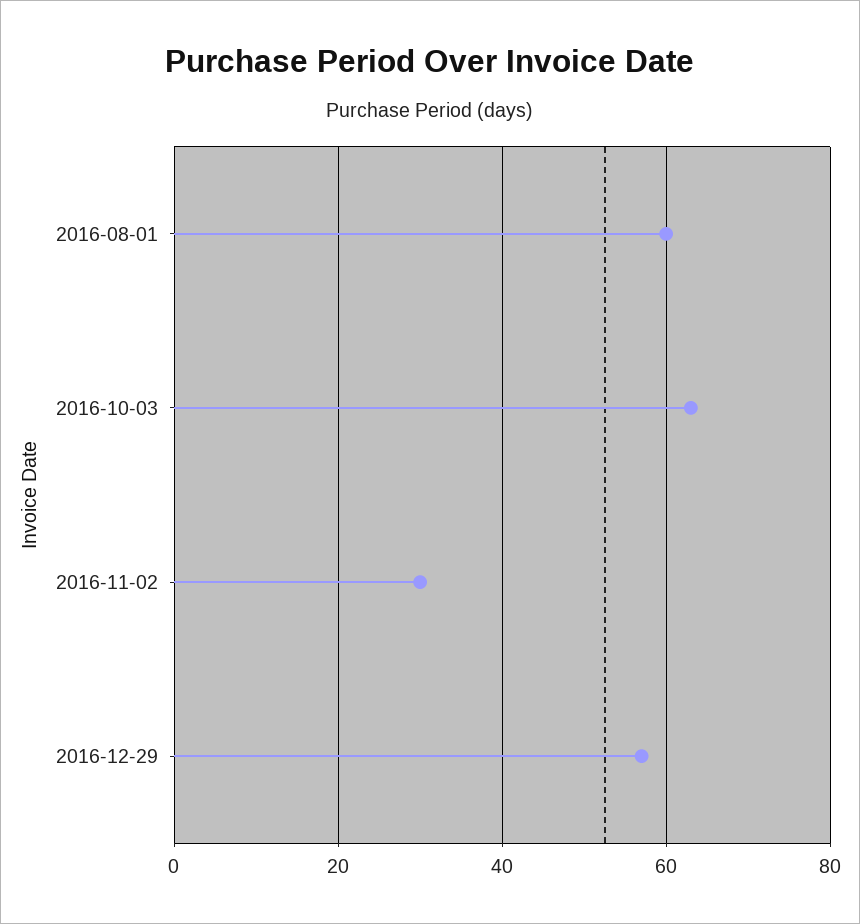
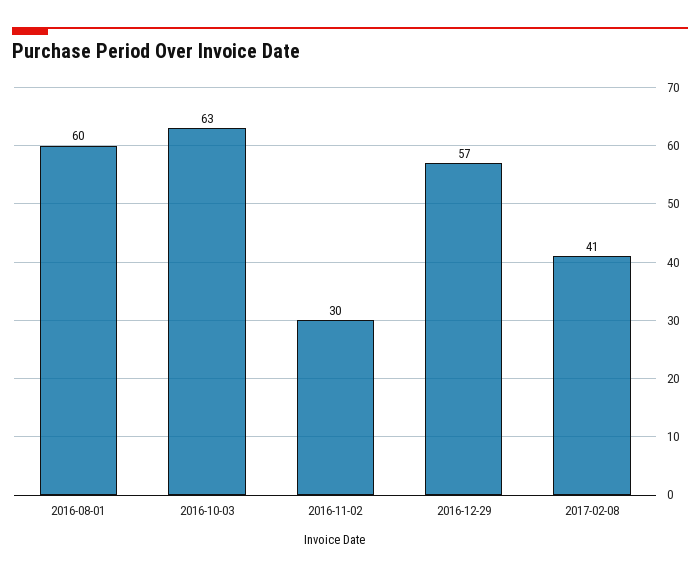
2017-02-08: none -> 41

